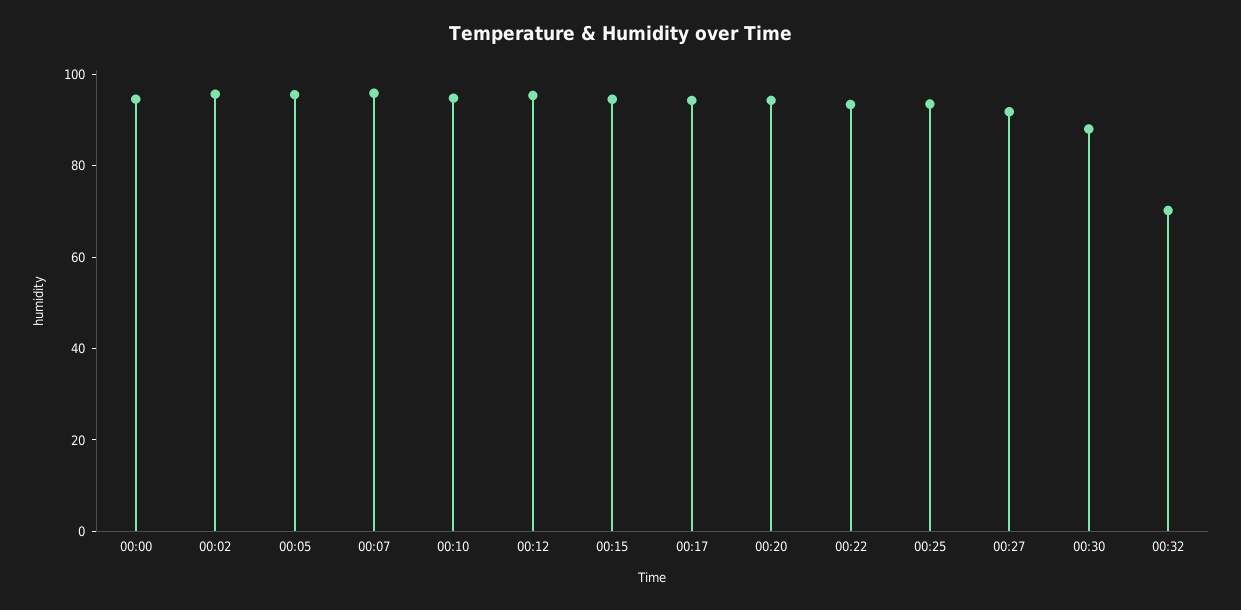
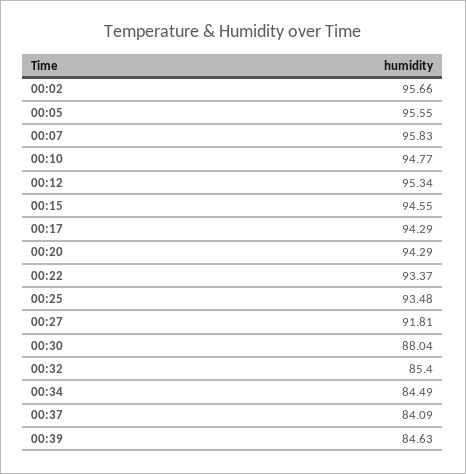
00:00: 95 -> none
00:32: 70 -> 85.4
00:34: none -> 84.49
00:37: none -> 84.09
00:39: none -> 84.63

